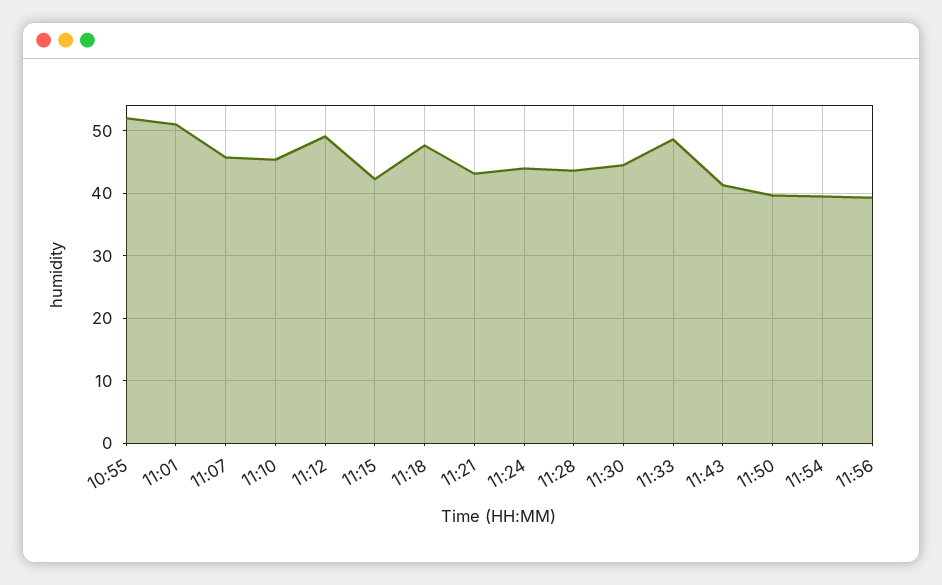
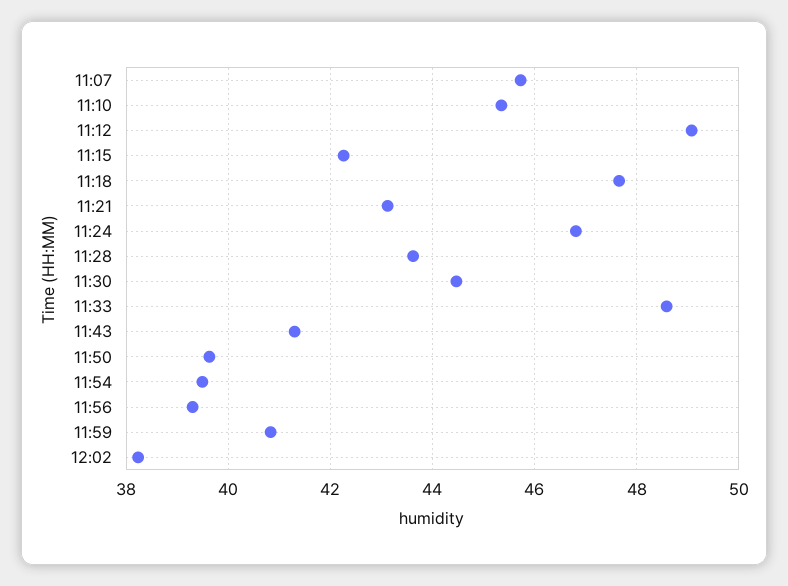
10:55: 52 -> none
11:01: 51 -> none
11:24: 44 -> 46.8
11:59: none -> 40.8
12:02: none -> 38.2

